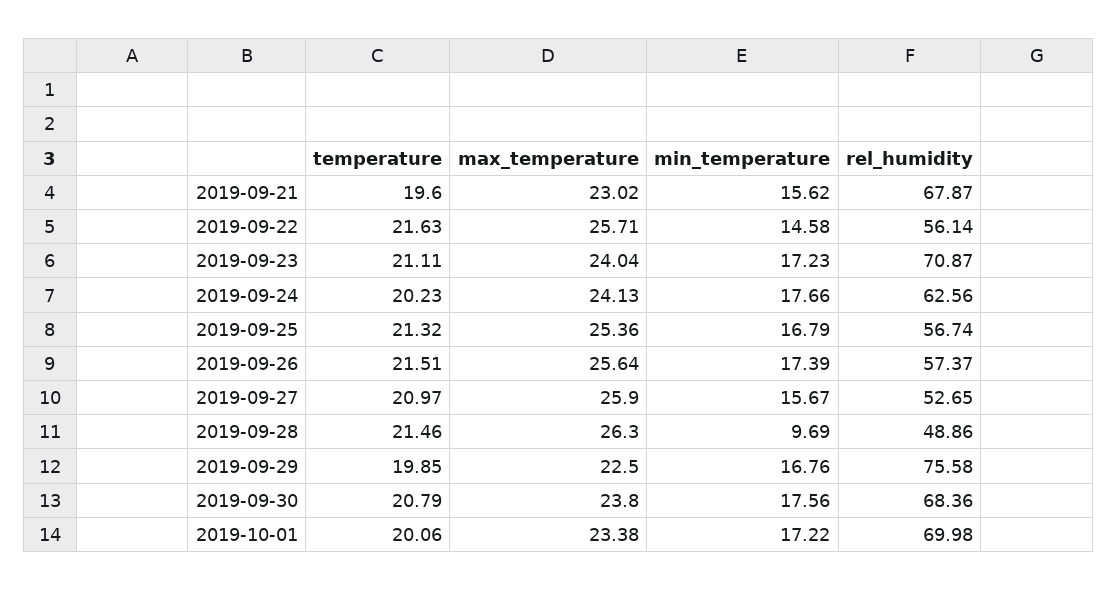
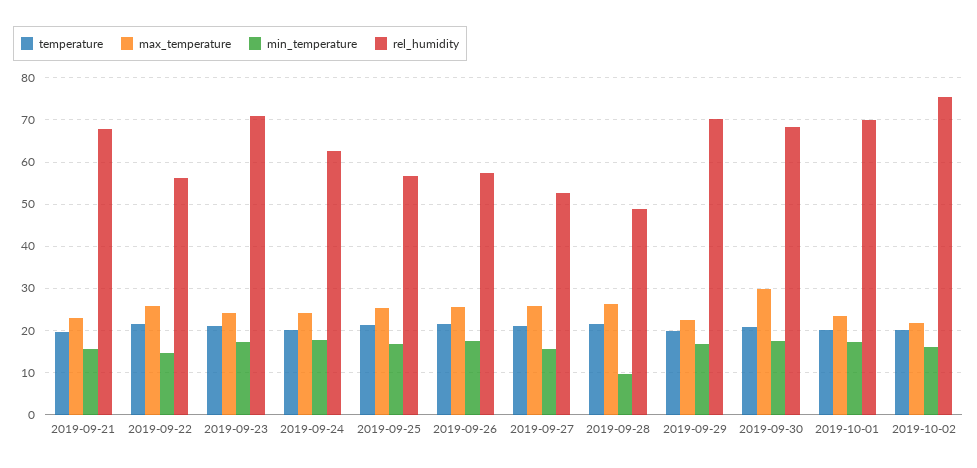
rel_humidity, 2019-09-29: 75.58 -> 70
max_temperature, 2019-09-30: 23.8 -> 30
temperature, 2019-10-02: none -> 20
max_temperature, 2019-10-02: none -> 22
min_temperature, 2019-10-02: none -> 16
rel_humidity, 2019-10-02: none -> 76

